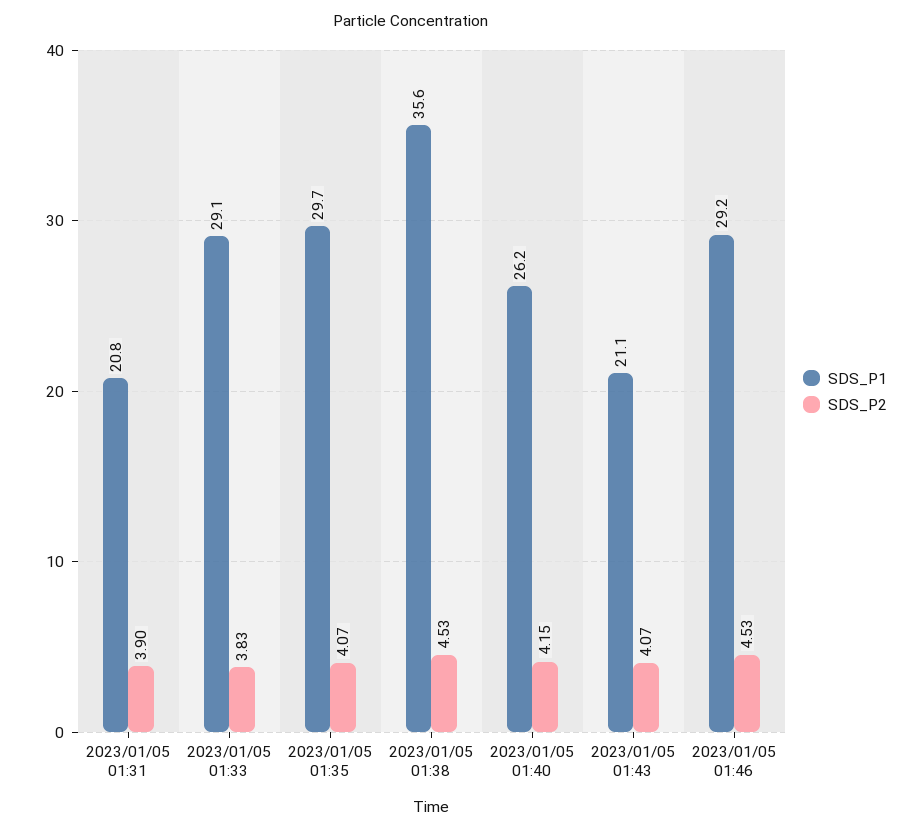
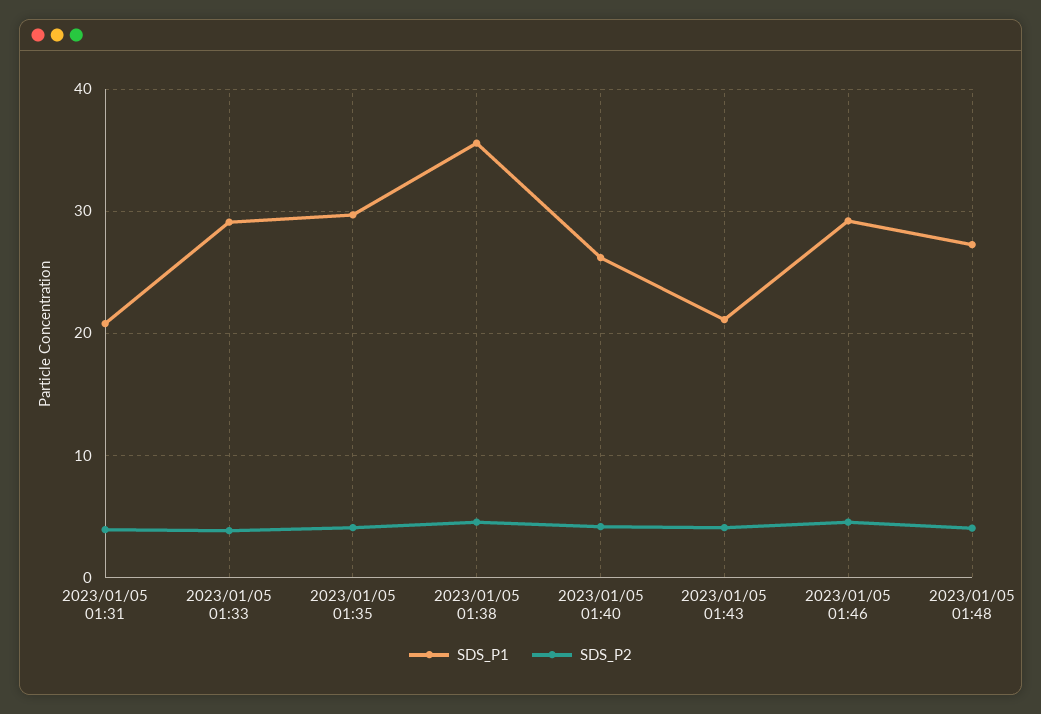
SDS_P1, 2023/01/05 01:48: none -> 27
SDS_P2, 2023/01/05 01:48: none -> 4

